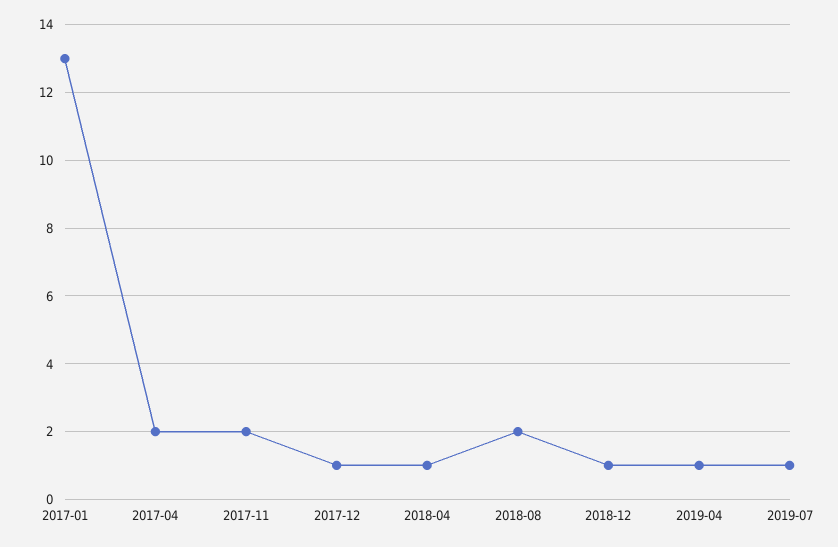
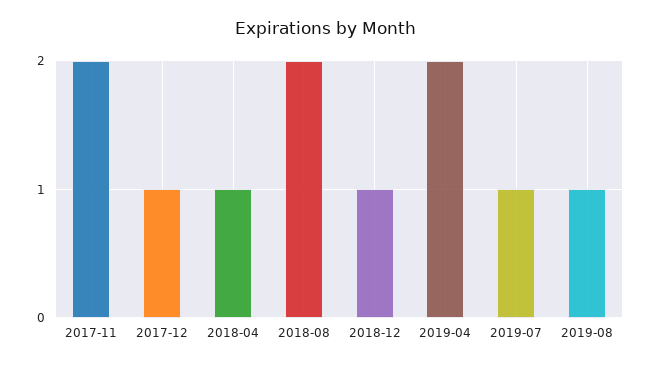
2017-01: 13 -> none
2017-04: 2 -> none
2019-04: 1 -> 2
2019-08: none -> 1

